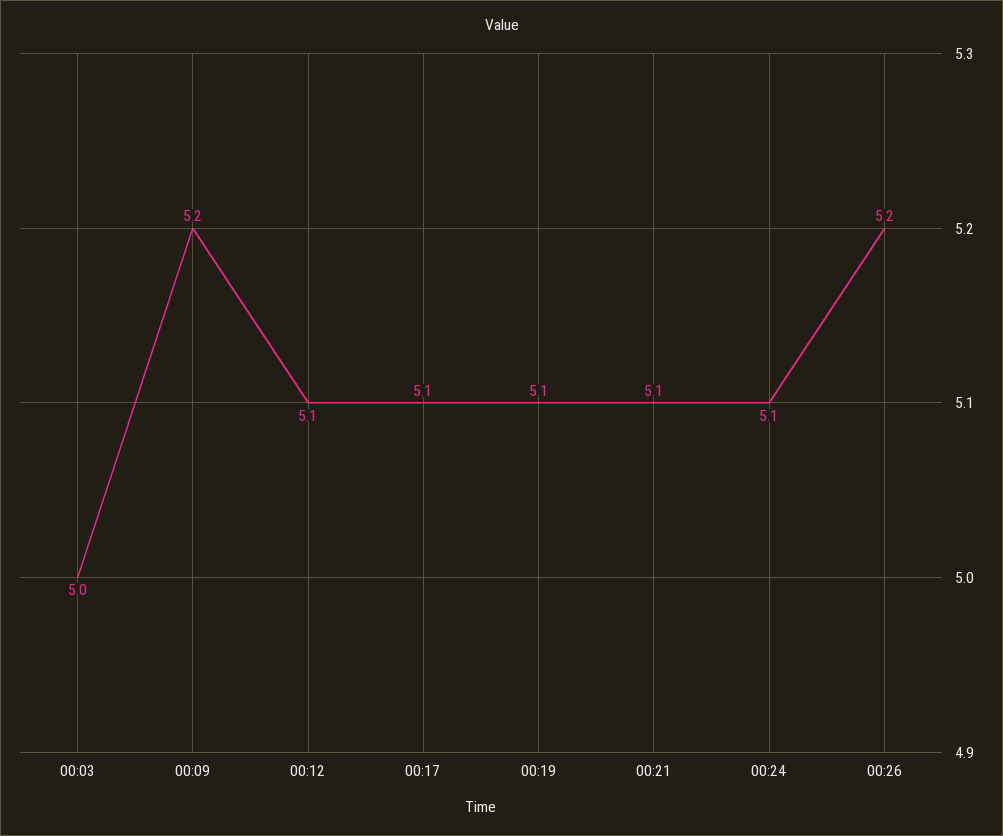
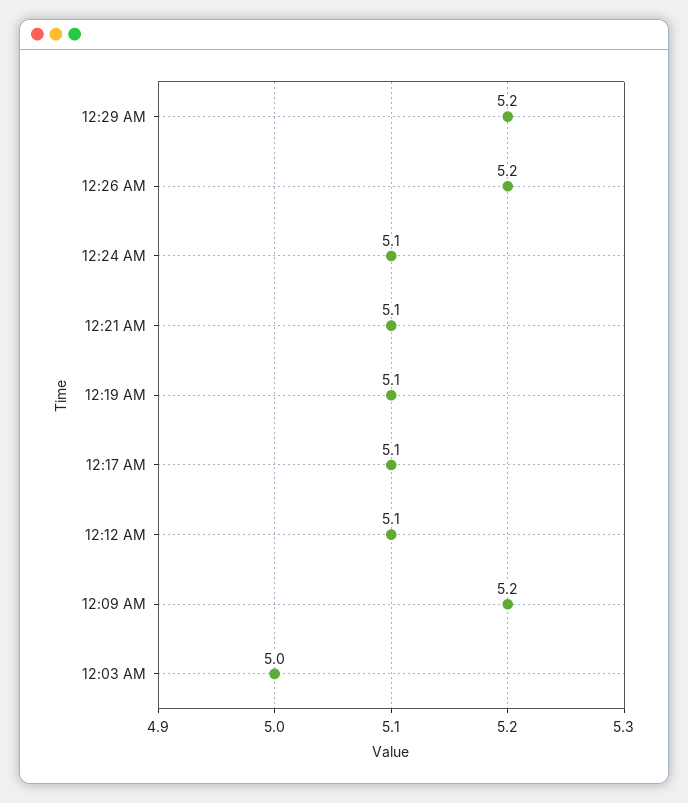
12:29 AM: none -> 5.2

